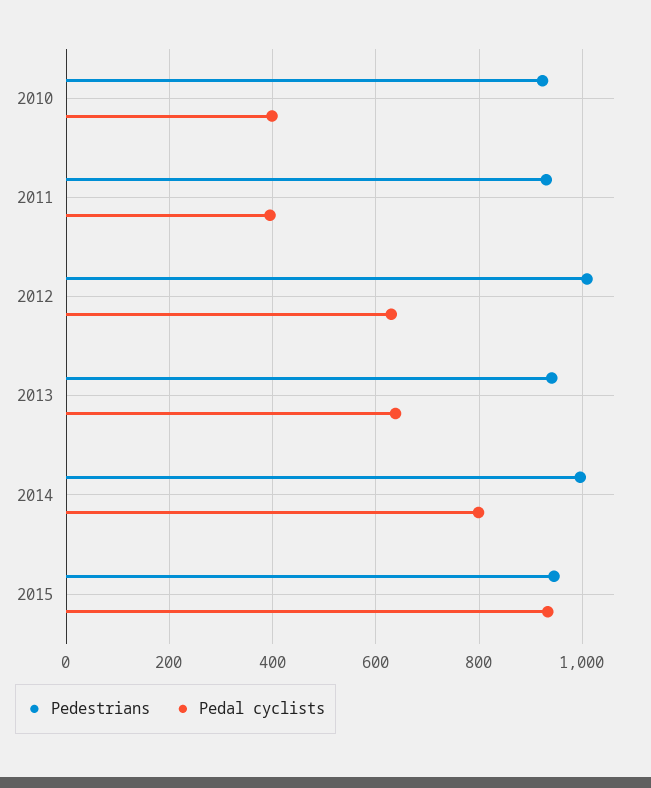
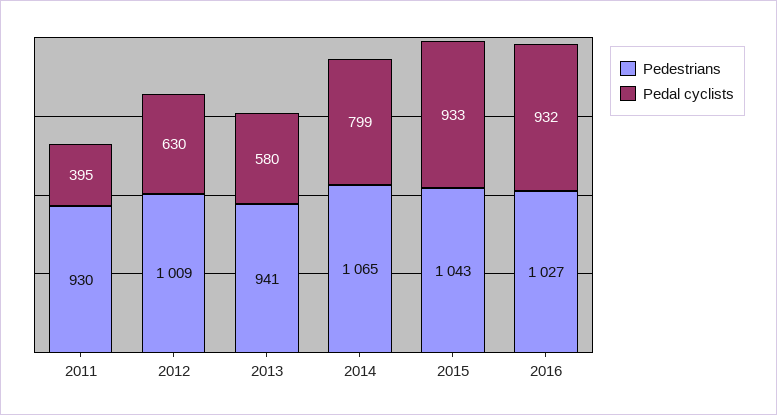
Pedestrians, 2010: 920 -> none
Pedal cyclists, 2010: 400 -> none
Pedal cyclists, 2013: 640 -> 580
Pedestrians, 2014: 1000 -> 1065
Pedestrians, 2015: 940 -> 1043
Pedestrians, 2016: none -> 1027
Pedal cyclists, 2016: none -> 932

